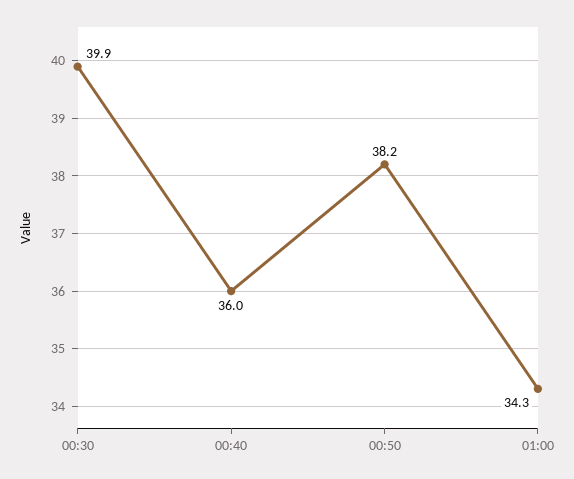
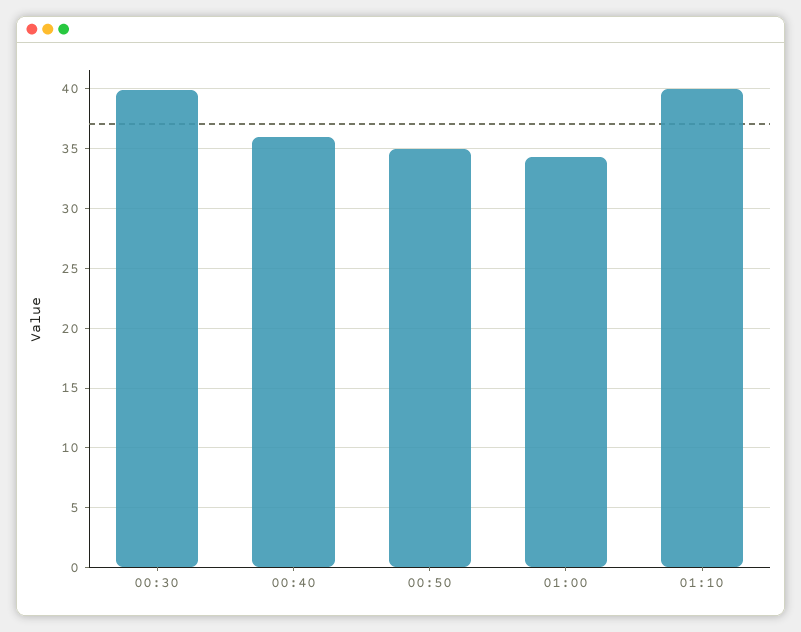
00:50: 38.2 -> 35
01:10: none -> 40

